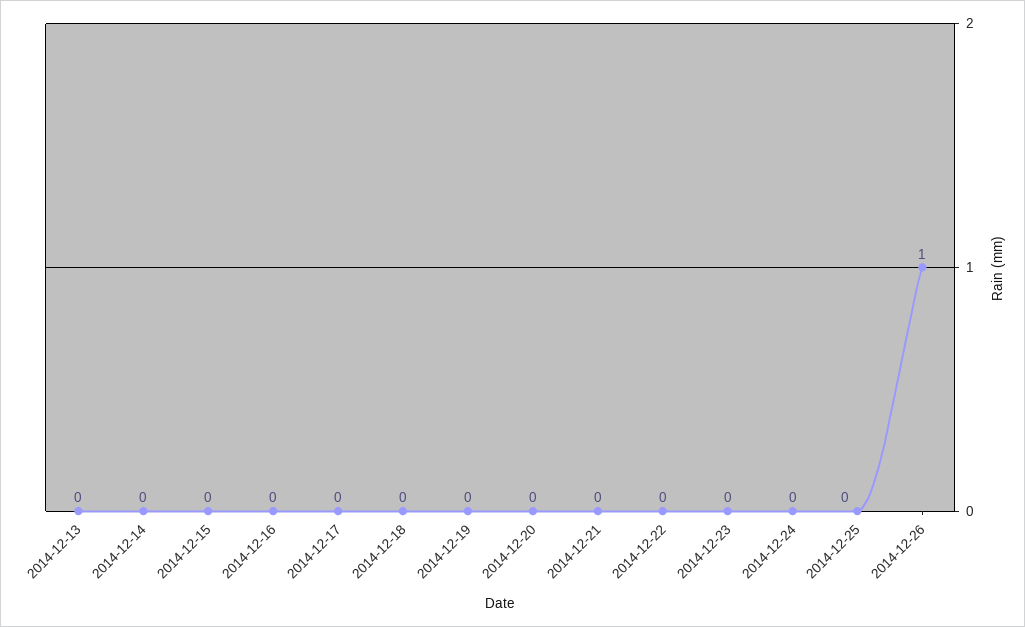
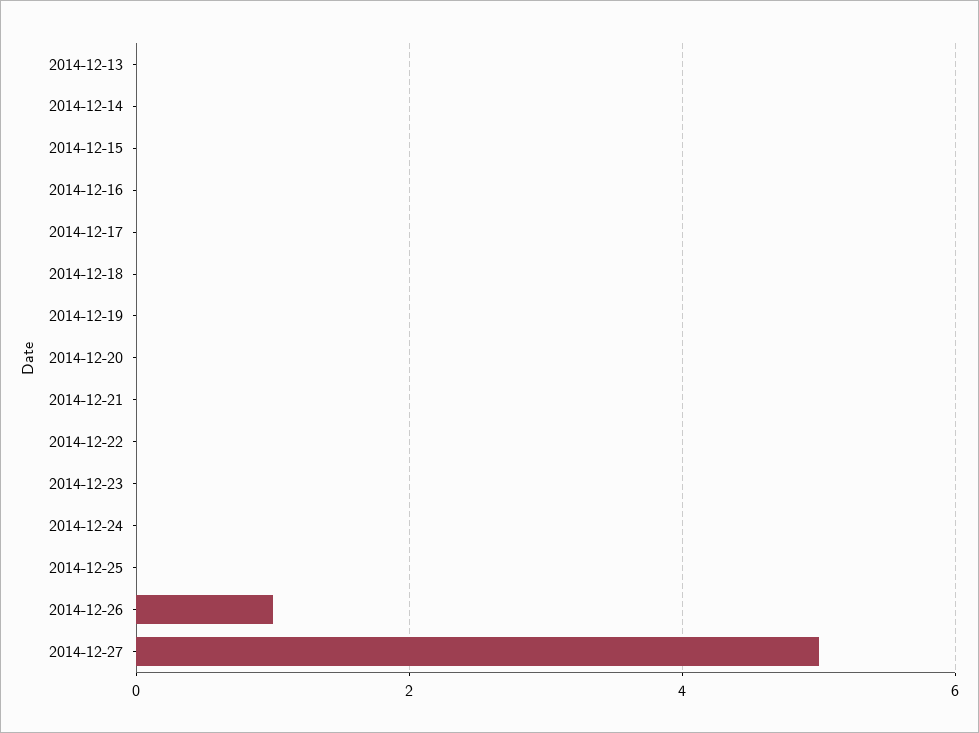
2014-12-27: none -> 5

